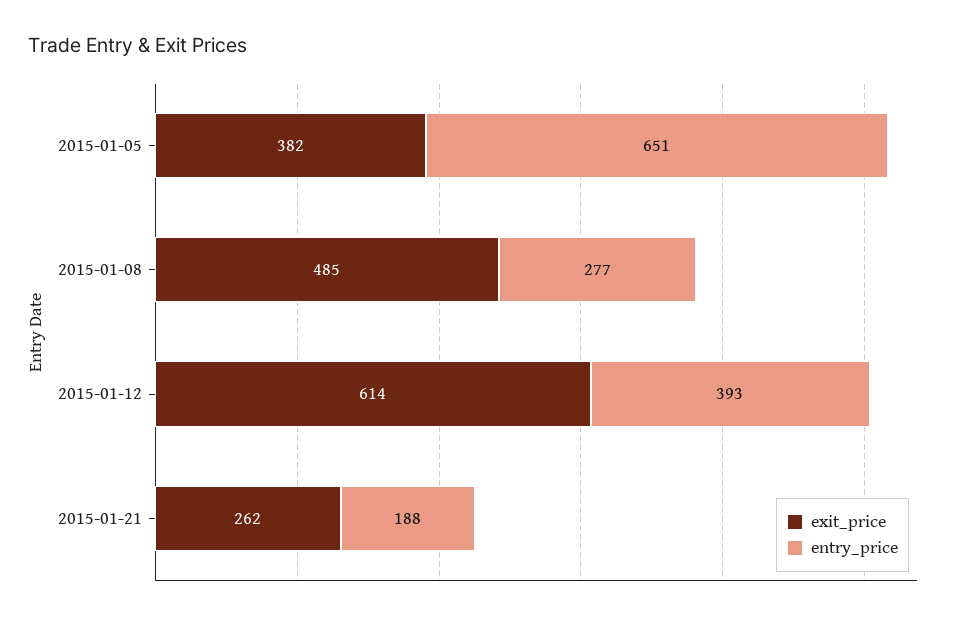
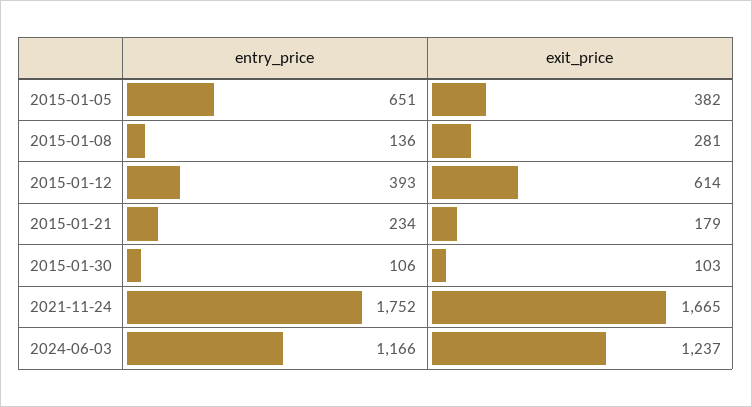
exit_price, 2015-01-08: 485 -> 281
entry_price, 2015-01-08: 277 -> 136
exit_price, 2015-01-21: 262 -> 179
entry_price, 2015-01-21: 188 -> 234
entry_price, 2015-01-30: none -> 106
exit_price, 2015-01-30: none -> 103
entry_price, 2021-11-24: none -> 1752
exit_price, 2021-11-24: none -> 1665
entry_price, 2024-06-03: none -> 1166
exit_price, 2024-06-03: none -> 1237

